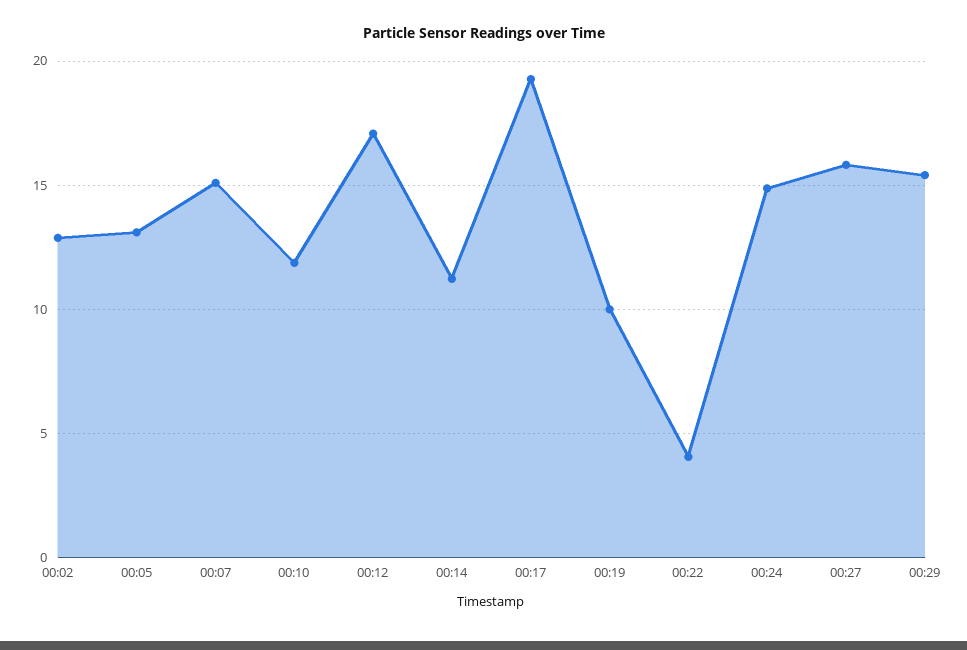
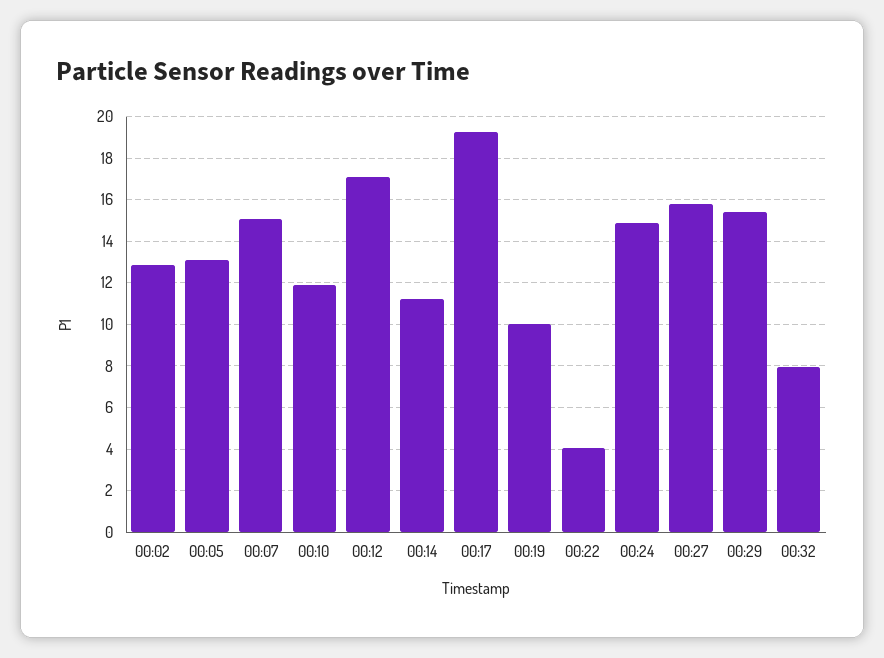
00:32: none -> 8

